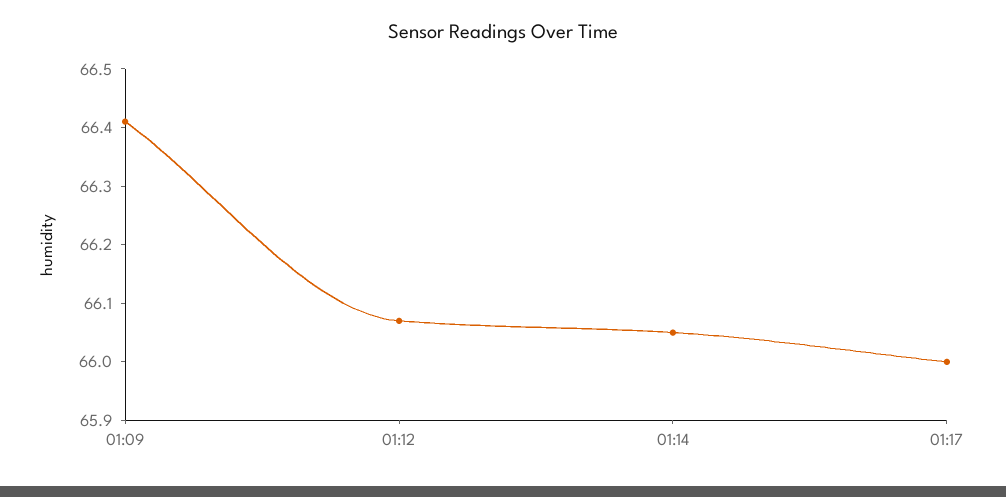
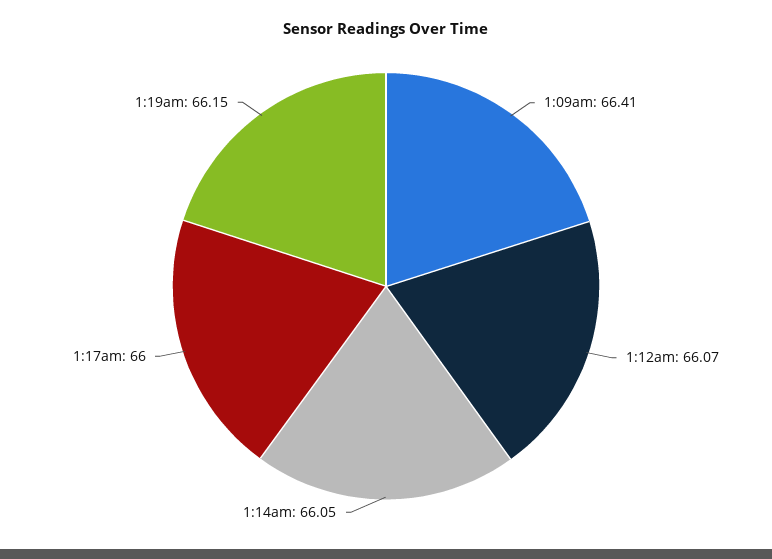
1:19am: none -> 66.15

